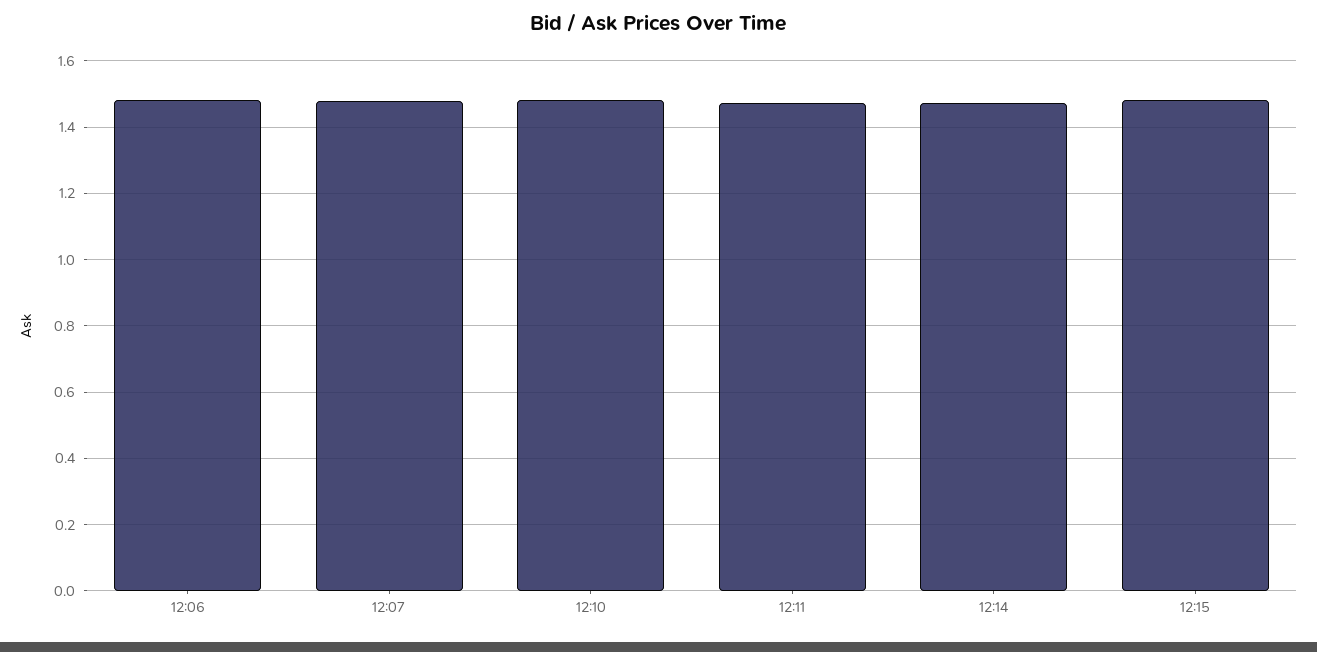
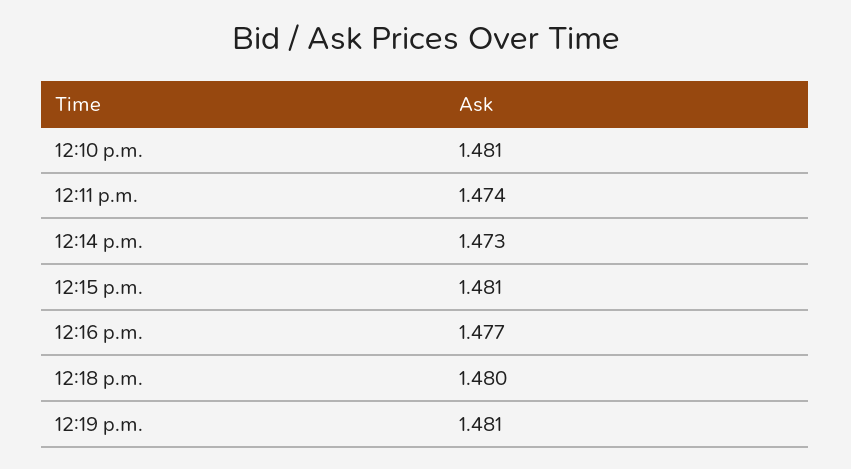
12:06: 1.48 -> none
12:07: 1.48 -> none
12:16 p.m.: none -> 1.477
12:18 p.m.: none -> 1.48
12:19 p.m.: none -> 1.481

